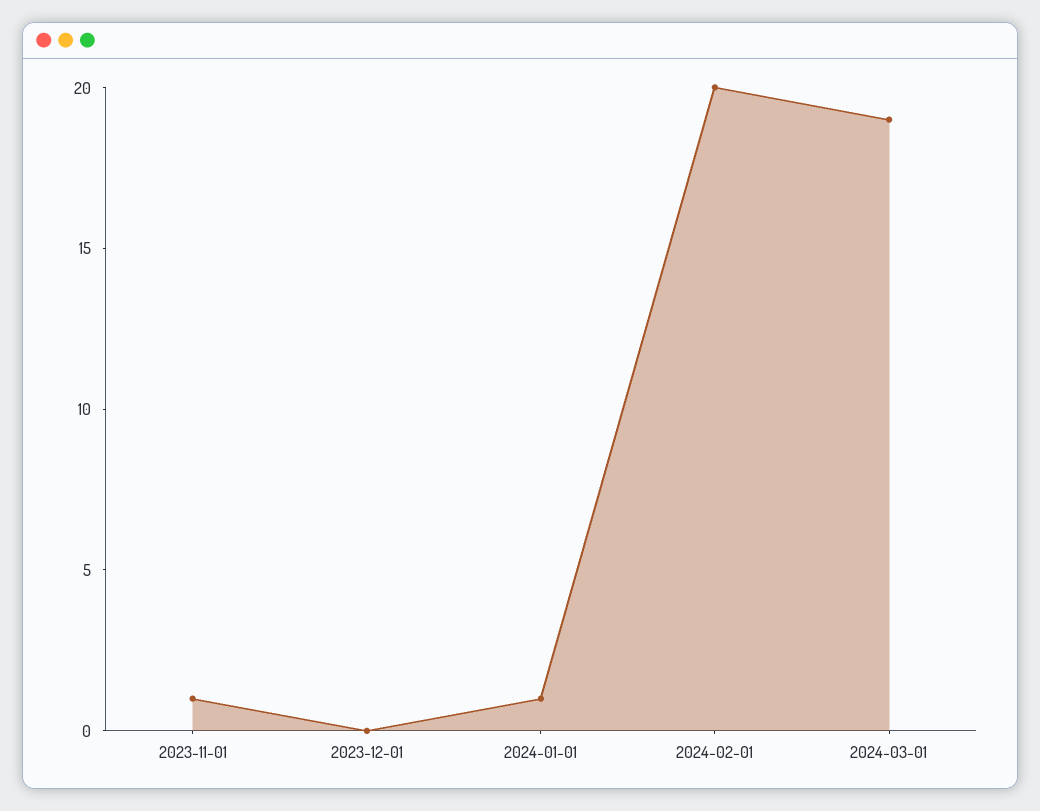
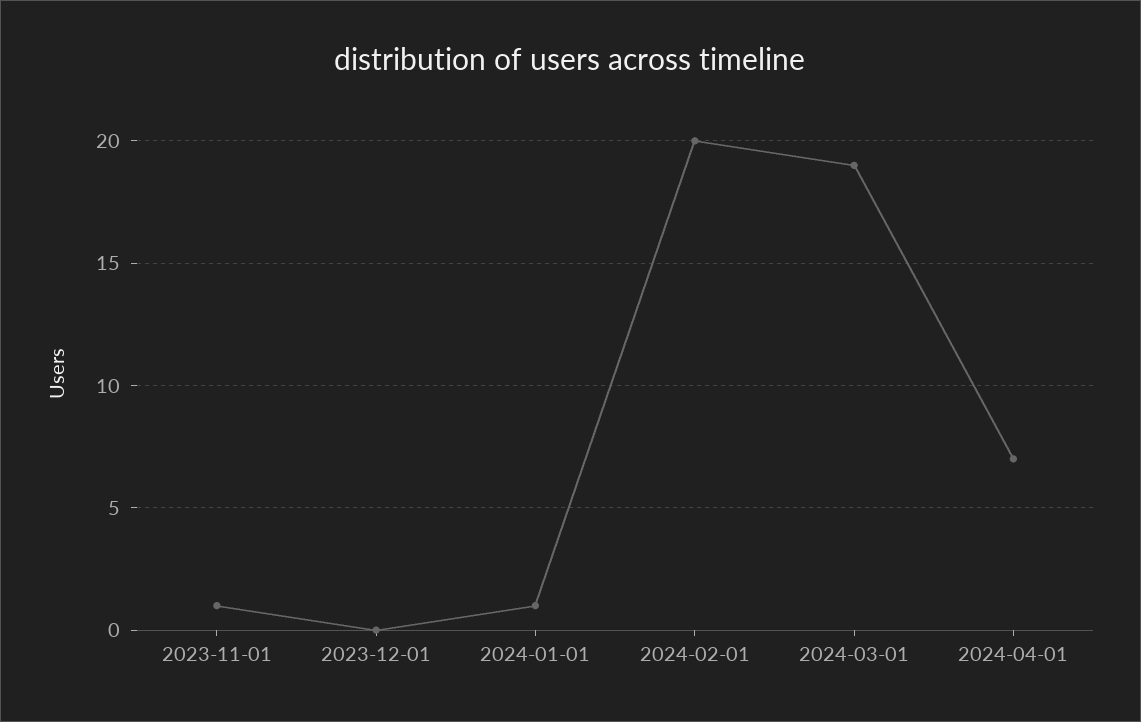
2024-04-01: none -> 7

